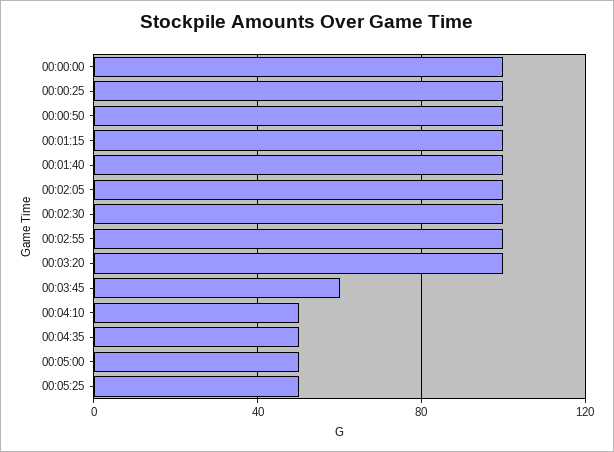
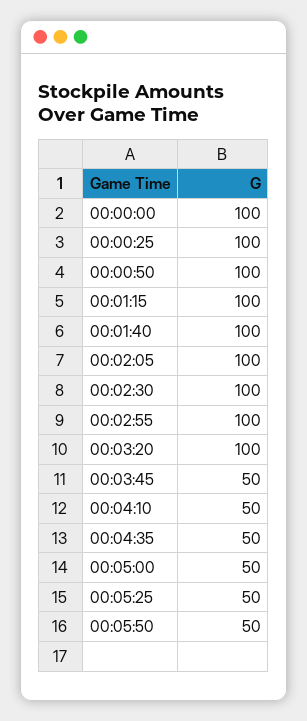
00:03:45: 60 -> 50
00:05:50: none -> 50

